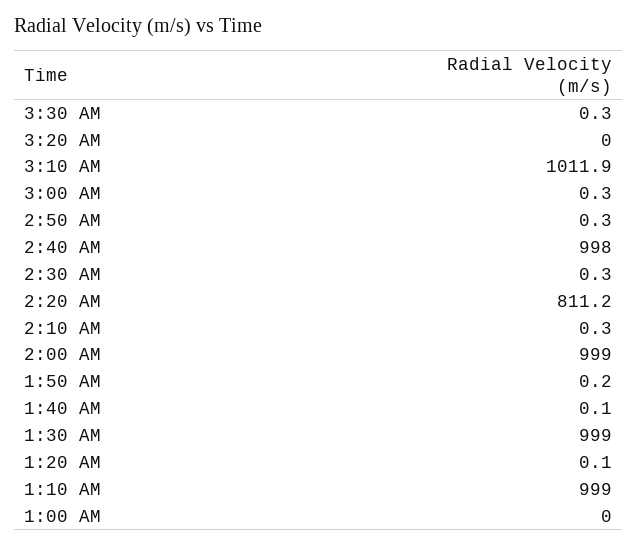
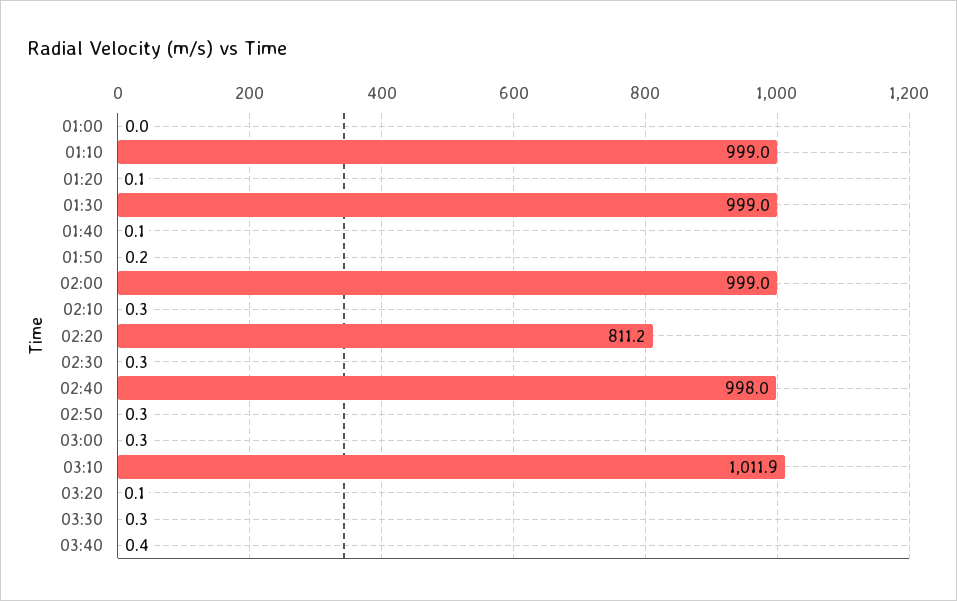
3:20 AM: 0 -> 0.1
03:40: none -> 0.4

